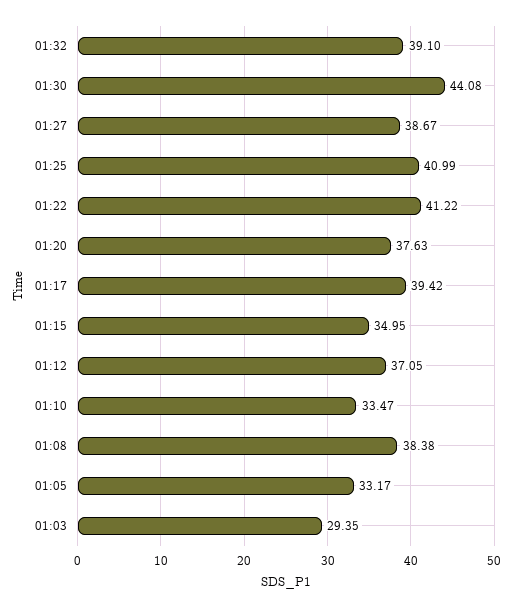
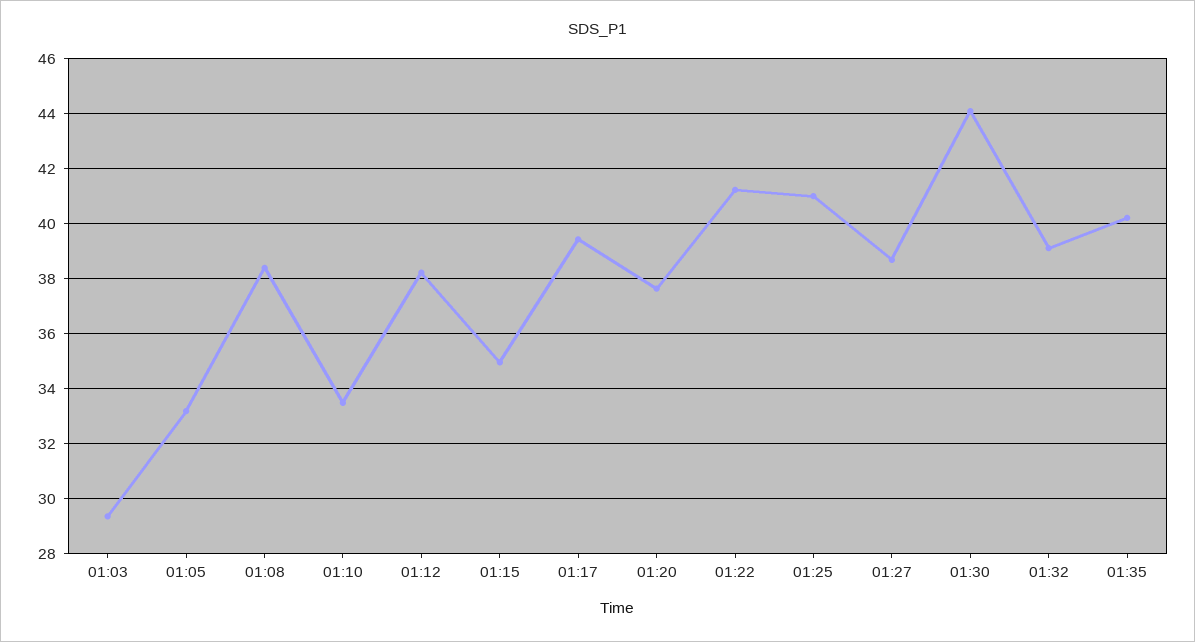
01:12: 37.05 -> 38.25
01:35: none -> 40.25

